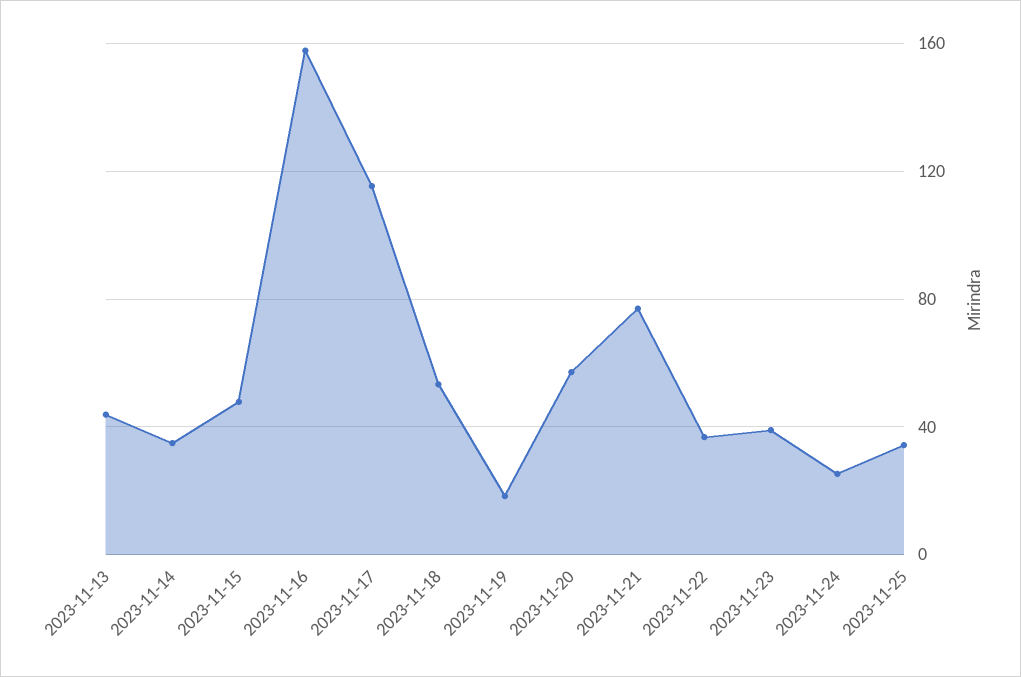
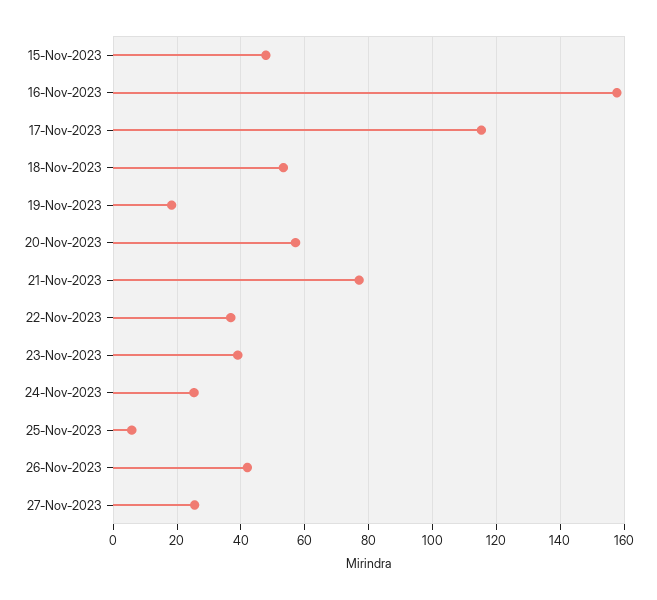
2023-11-13: 45 -> none
2023-11-14: 35 -> none
2023-11-25: 35 -> 6
26-Nov-2023: none -> 42
27-Nov-2023: none -> 26

